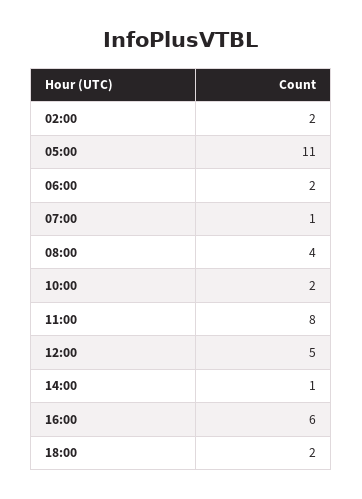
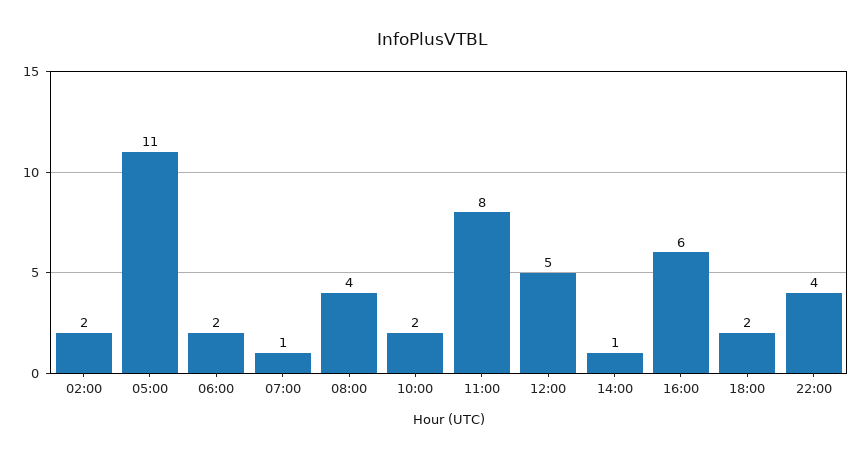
22:00: none -> 4

